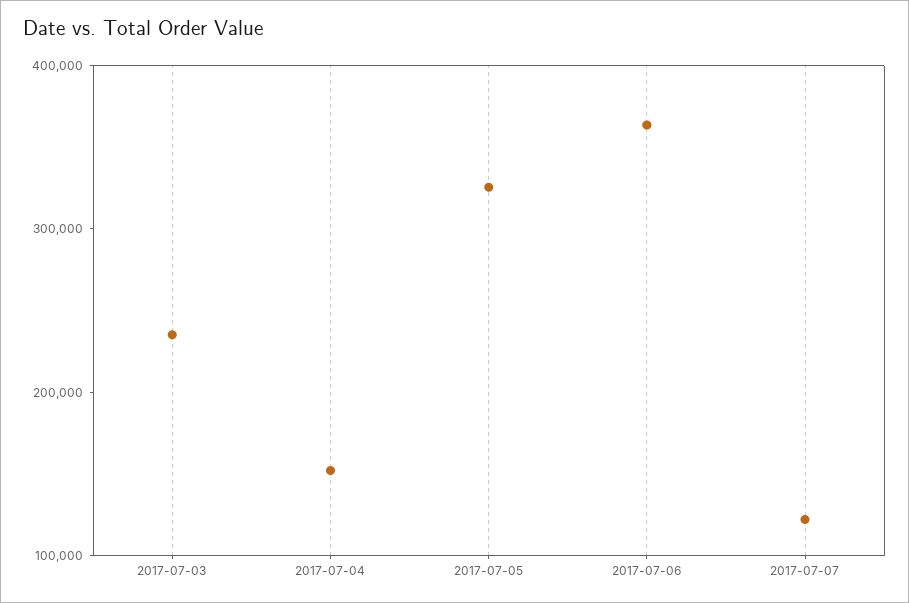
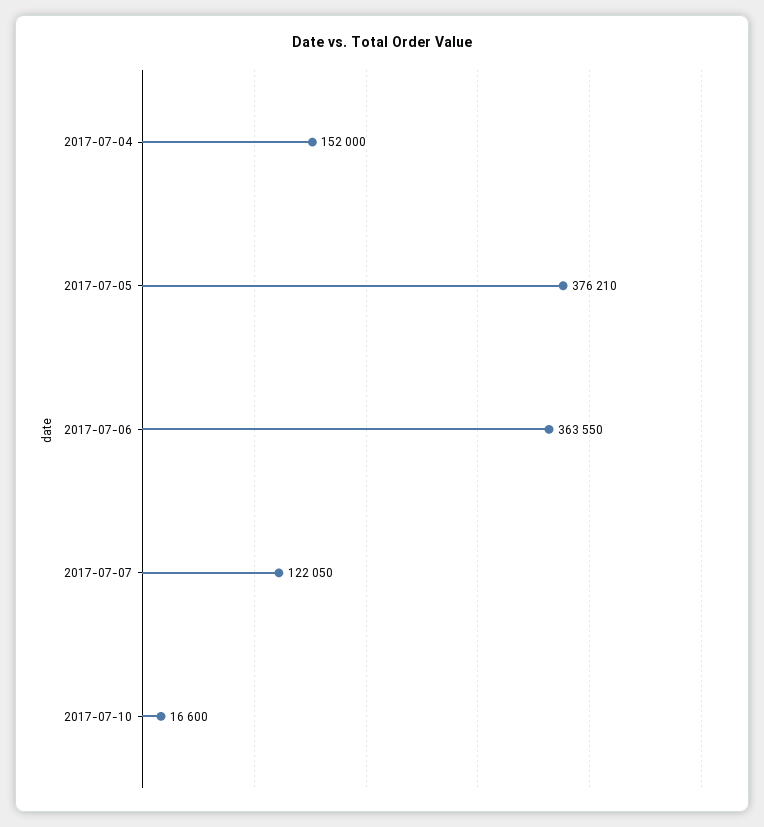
2017-07-03: 240000 -> none
2017-07-05: 320000 -> 376210
2017-07-10: none -> 16600

